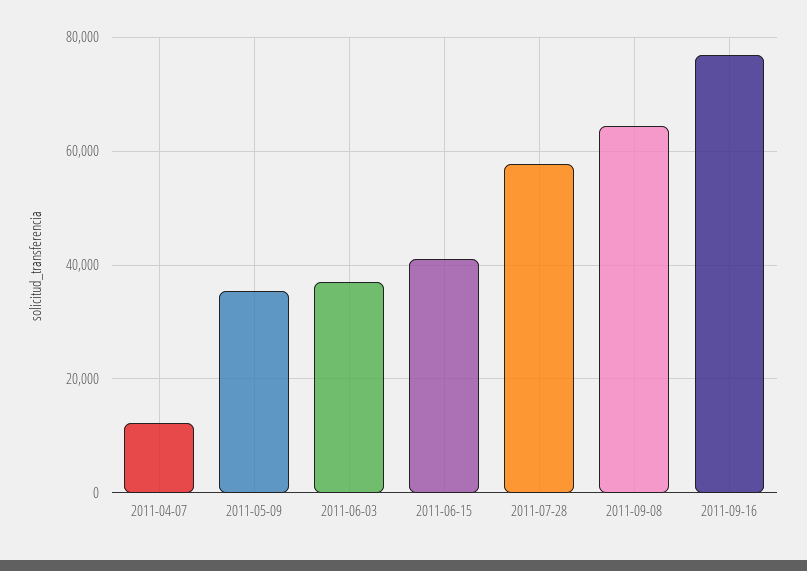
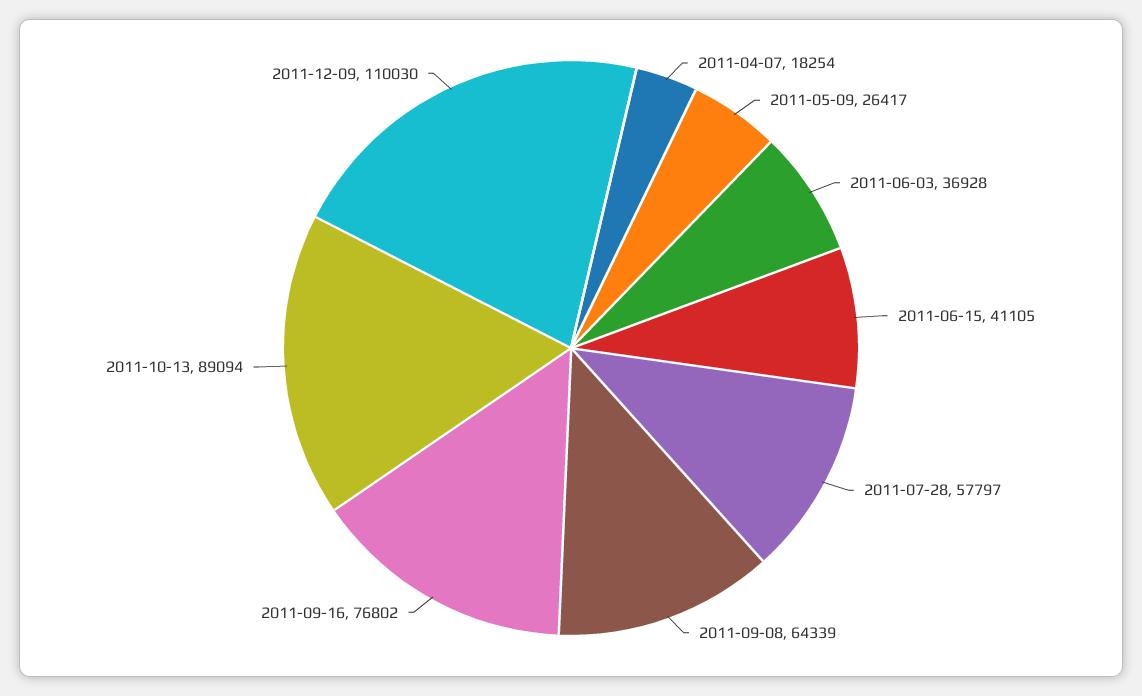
2011-04-07: 12000 -> 18254
2011-05-09: 36000 -> 26417
2011-10-13: none -> 89094
2011-12-09: none -> 110030

